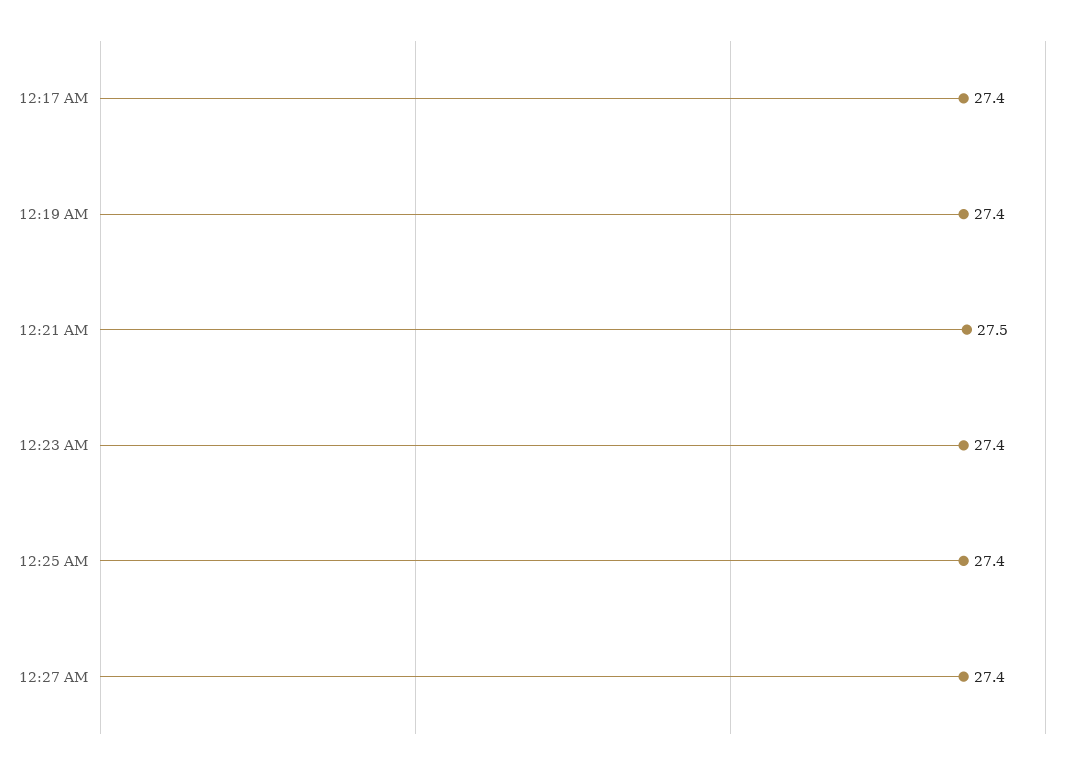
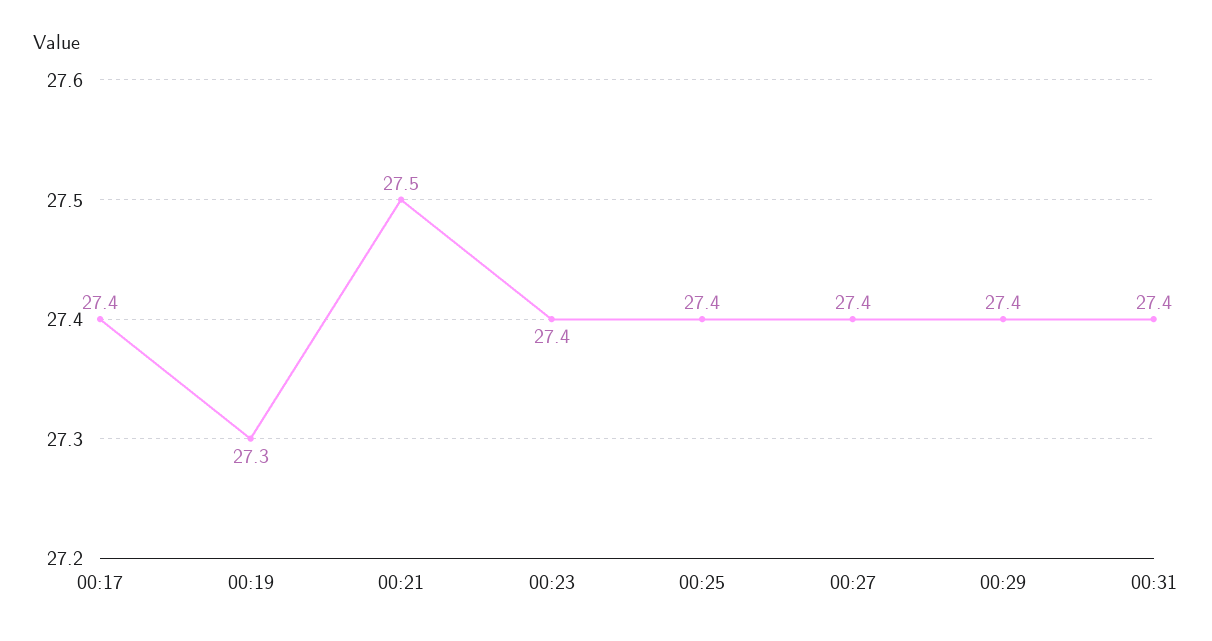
12:19 AM: 27.4 -> 27.3
00:29: none -> 27.4
00:31: none -> 27.4

